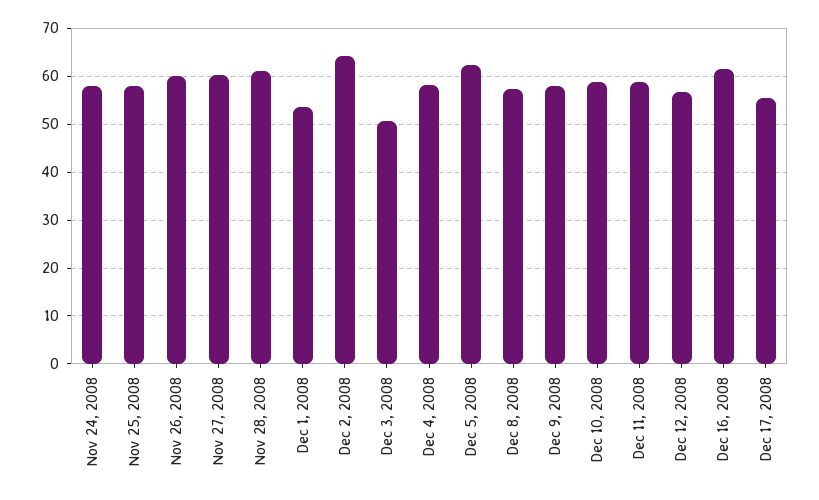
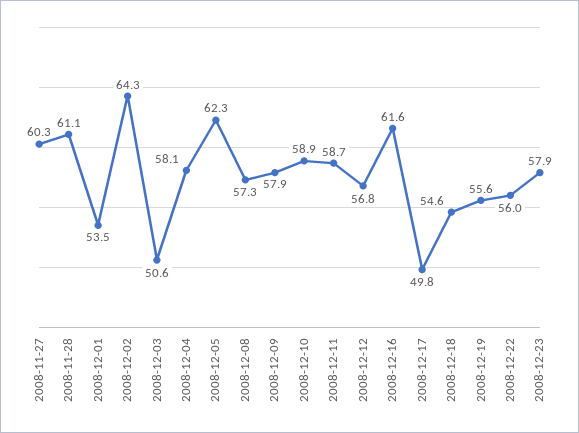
Nov 24, 2008: 58 -> none
Nov 25, 2008: 58 -> none
Nov 26, 2008: 60 -> none
Dec 17, 2008: 56 -> 49.8
2008-12-18: none -> 54.6
2008-12-19: none -> 55.6
2008-12-22: none -> 56
2008-12-23: none -> 57.9

